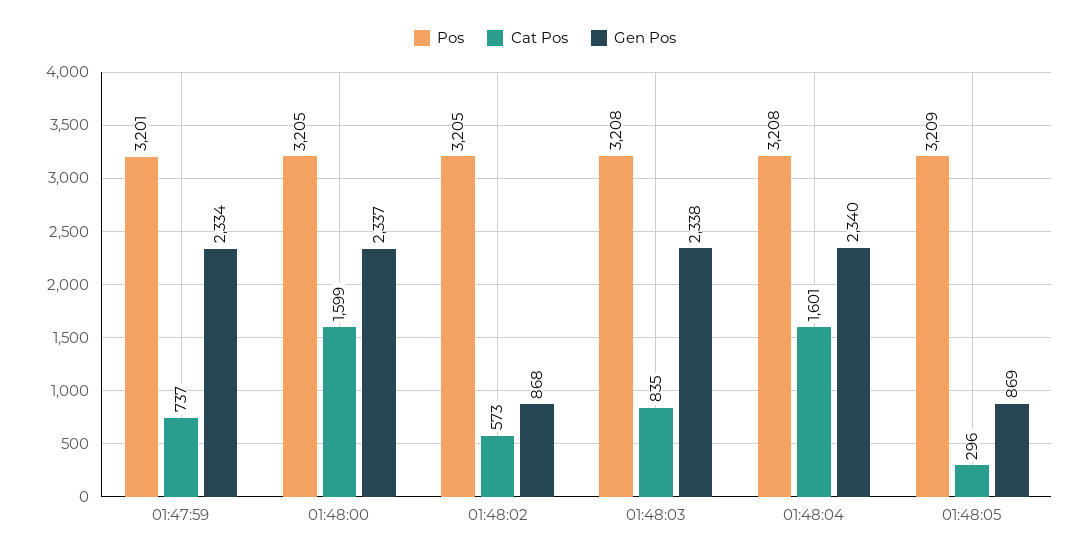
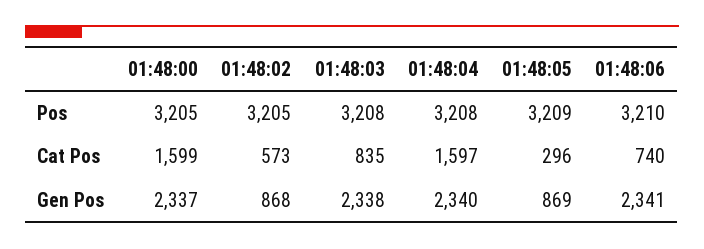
Pos, 01:47:59: 3201 -> none
Cat Pos, 01:47:59: 737 -> none
Gen Pos, 01:47:59: 2334 -> none
Cat Pos, 01:48:04: 1601 -> 1597
Pos, 01:48:06: none -> 3210
Cat Pos, 01:48:06: none -> 740
Gen Pos, 01:48:06: none -> 2341

